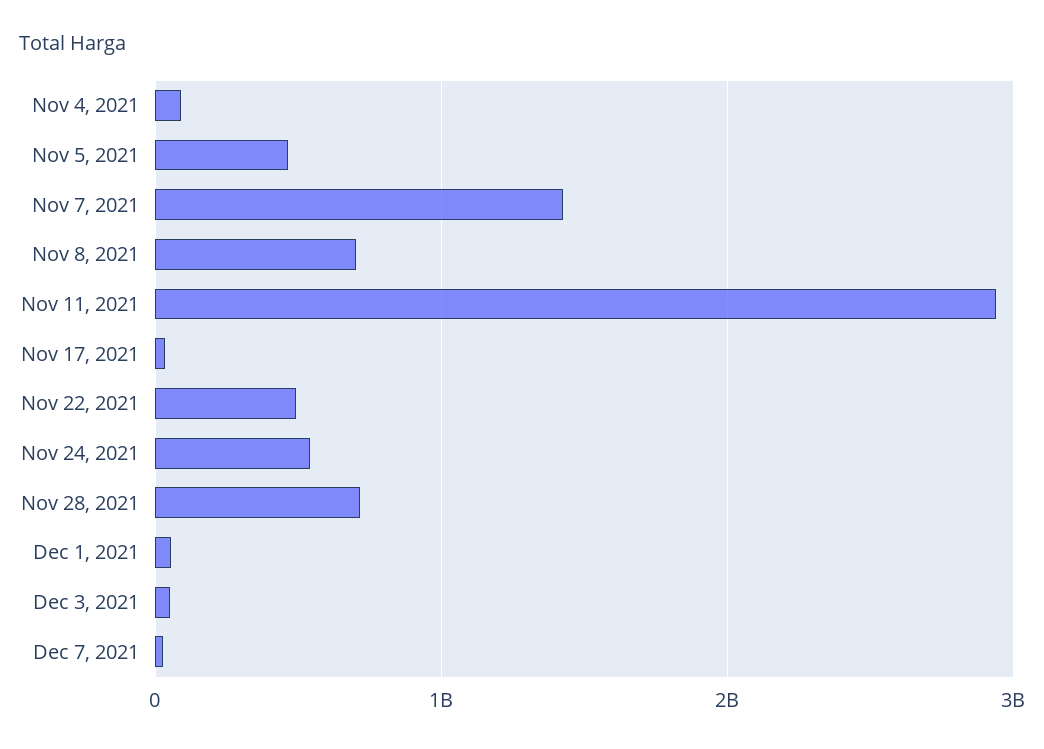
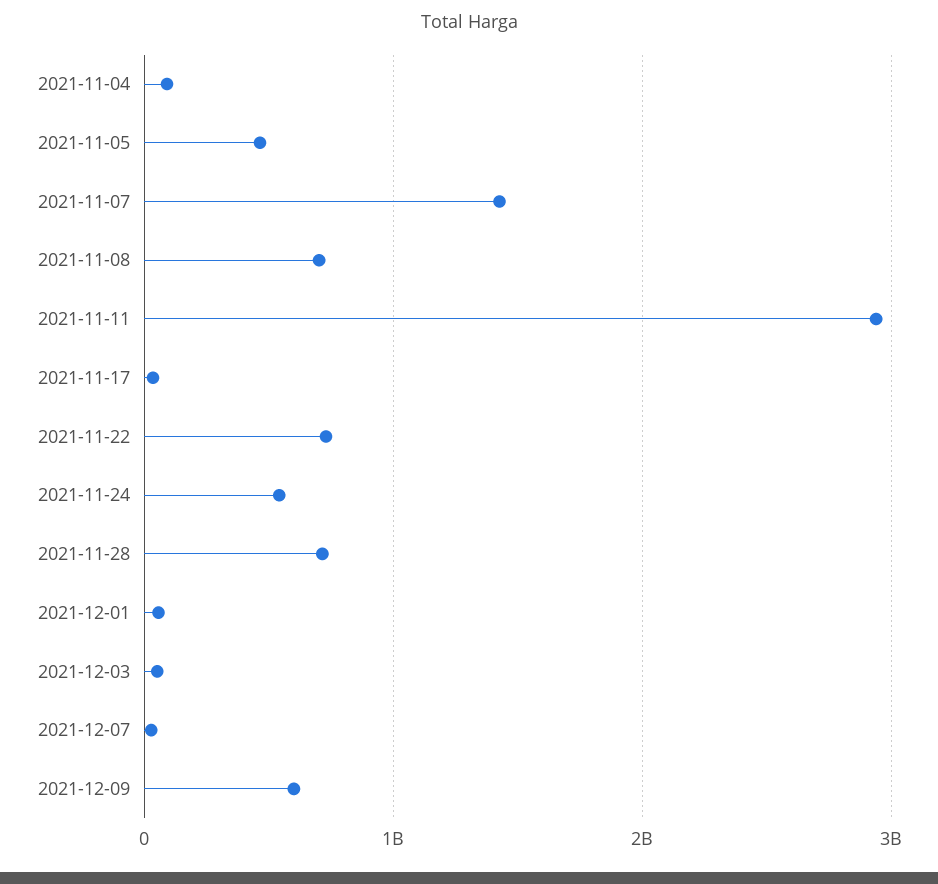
Nov 22, 2021: 500000000 -> 700000000
2021-12-09: none -> 600000000

